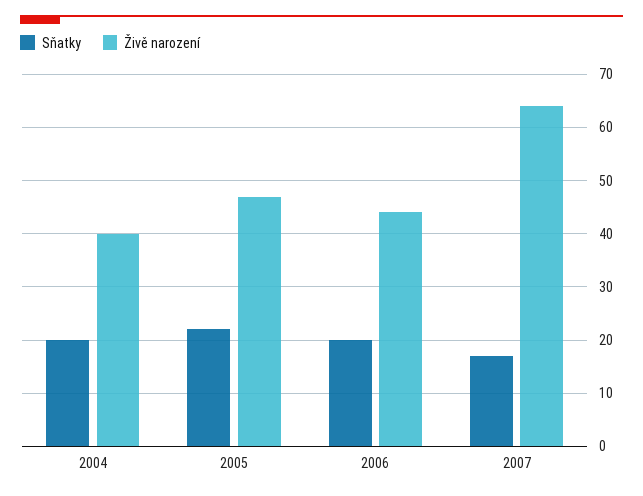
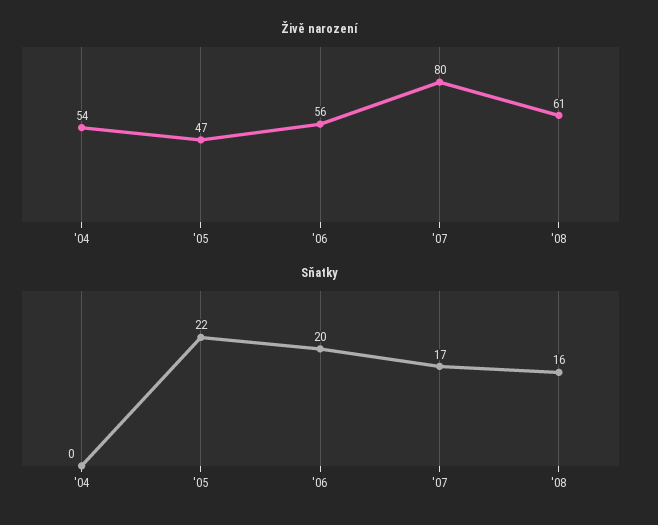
Sňatky, 2004: 20 -> 0
Živě narození, 2004: 40 -> 54
Živě narození, 2006: 45 -> 56
Živě narození, 2007: 65 -> 80
Živě narození, '08: none -> 61
Sňatky, '08: none -> 16

